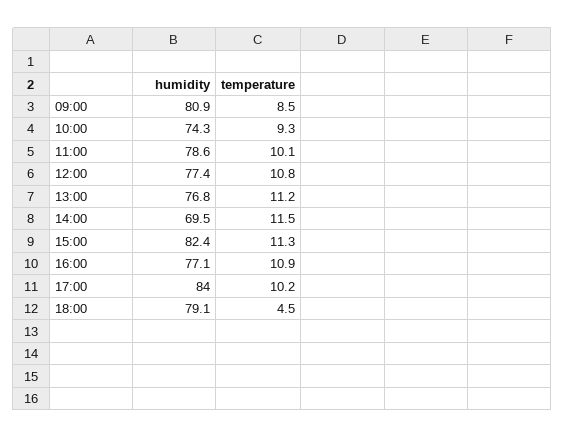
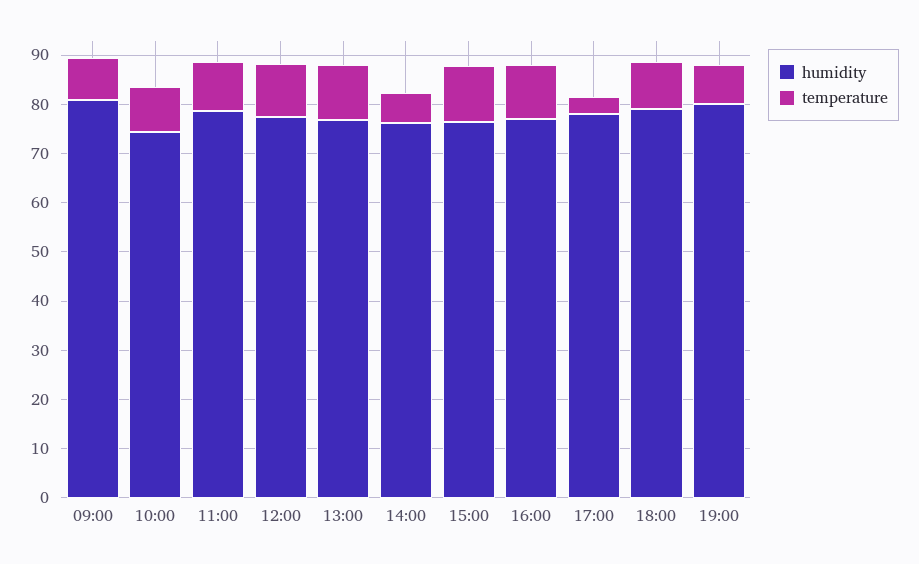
humidity, 14:00: 69.5 -> 76
temperature, 14:00: 11.5 -> 6
humidity, 15:00: 82.4 -> 76
humidity, 17:00: 84 -> 78
temperature, 17:00: 10.2 -> 4
temperature, 18:00: 4.5 -> 10
humidity, 19:00: none -> 80
temperature, 19:00: none -> 8

